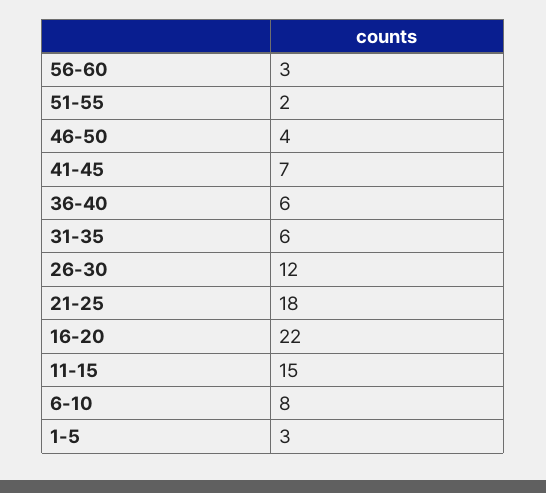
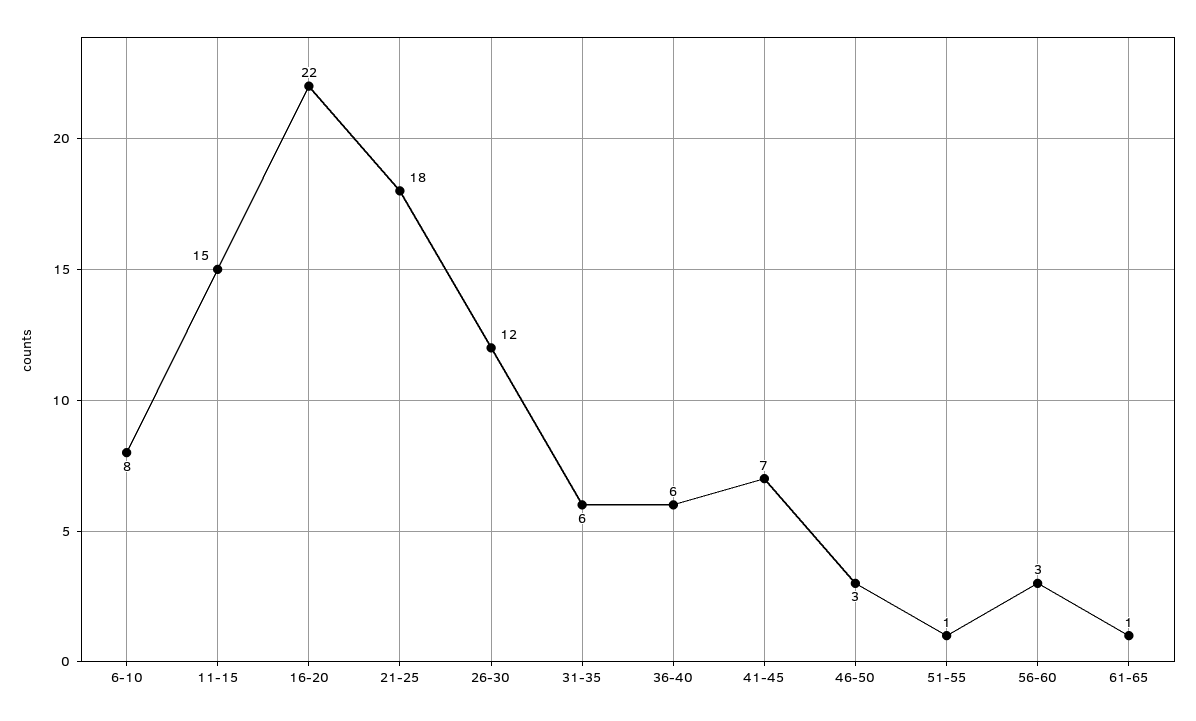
51-55: 2 -> 1
46-50: 4 -> 3
1-5: 3 -> none
61-65: none -> 1

